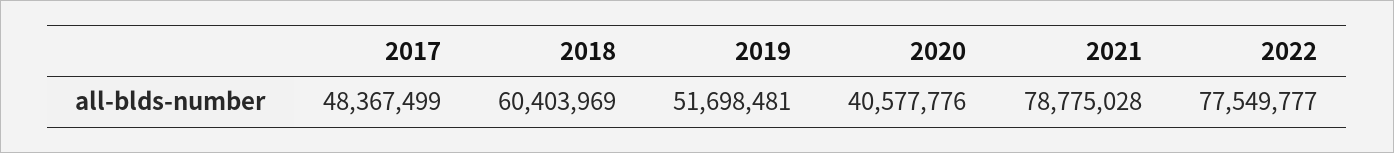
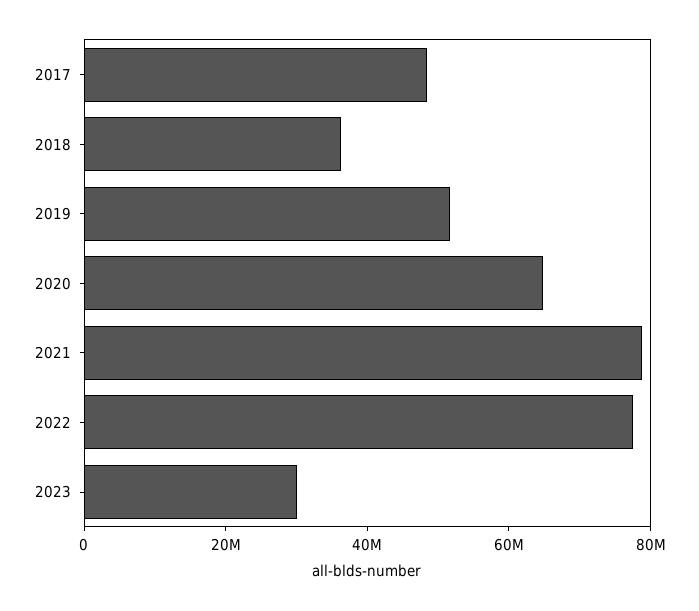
2018: 60403969 -> 35000000
2020: 40577776 -> 65000000
2023: none -> 30000000

